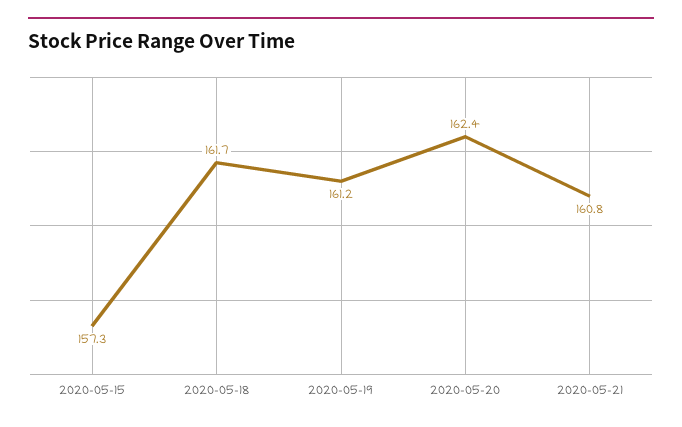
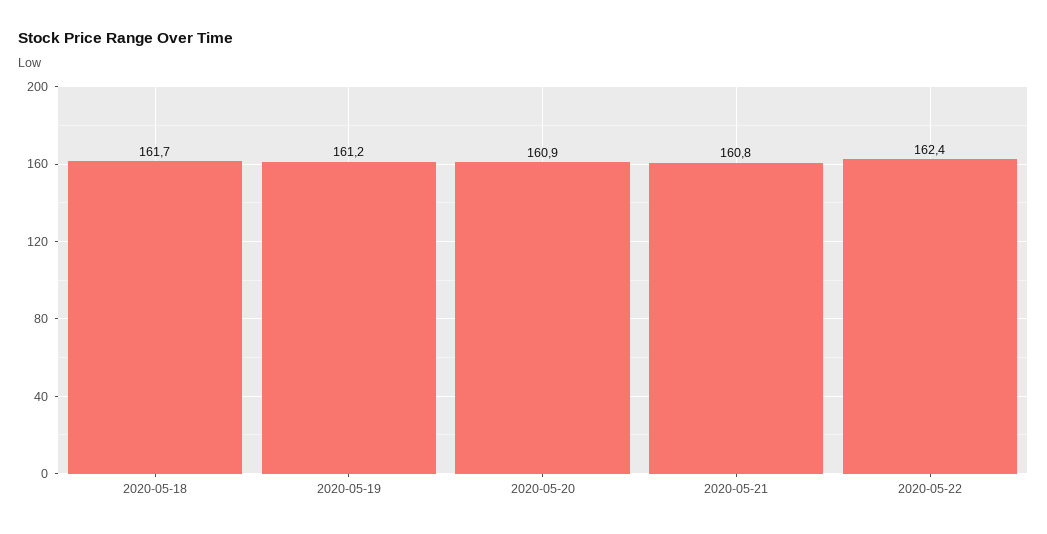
2020-05-15: 157.3 -> none
2020-05-20: 162.4 -> 160.9
2020-05-22: none -> 162.4

